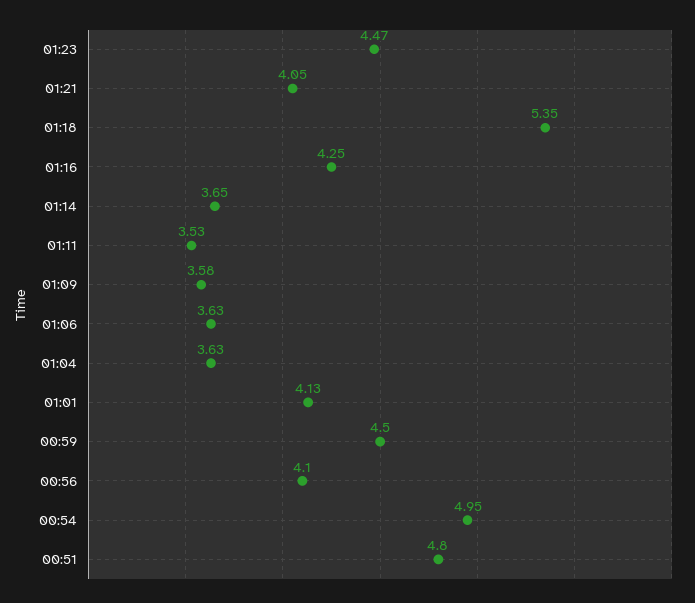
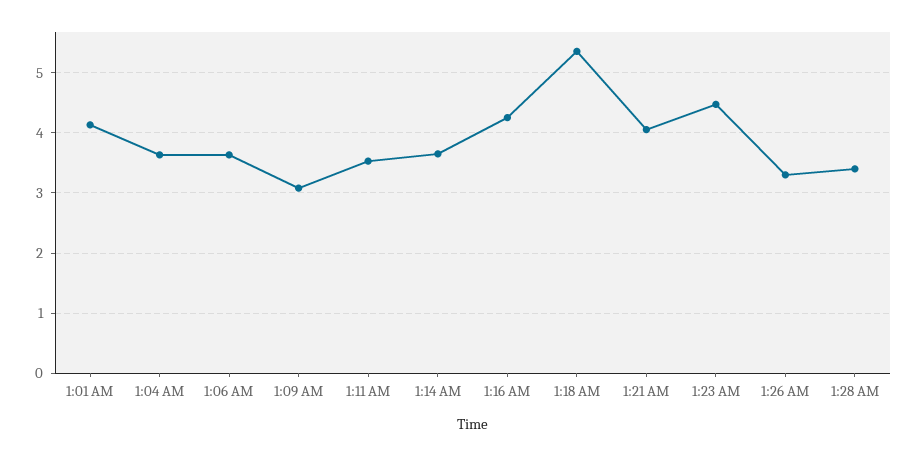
01:09: 3.58 -> 3.1
00:59: 4.5 -> none
00:56: 4.1 -> none
00:54: 4.95 -> none
00:51: 4.8 -> none
1:26 AM: none -> 3.3
1:28 AM: none -> 3.4

